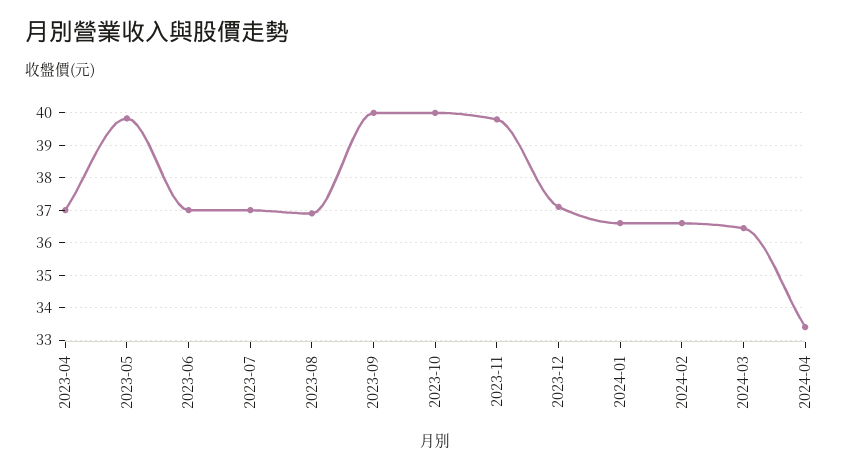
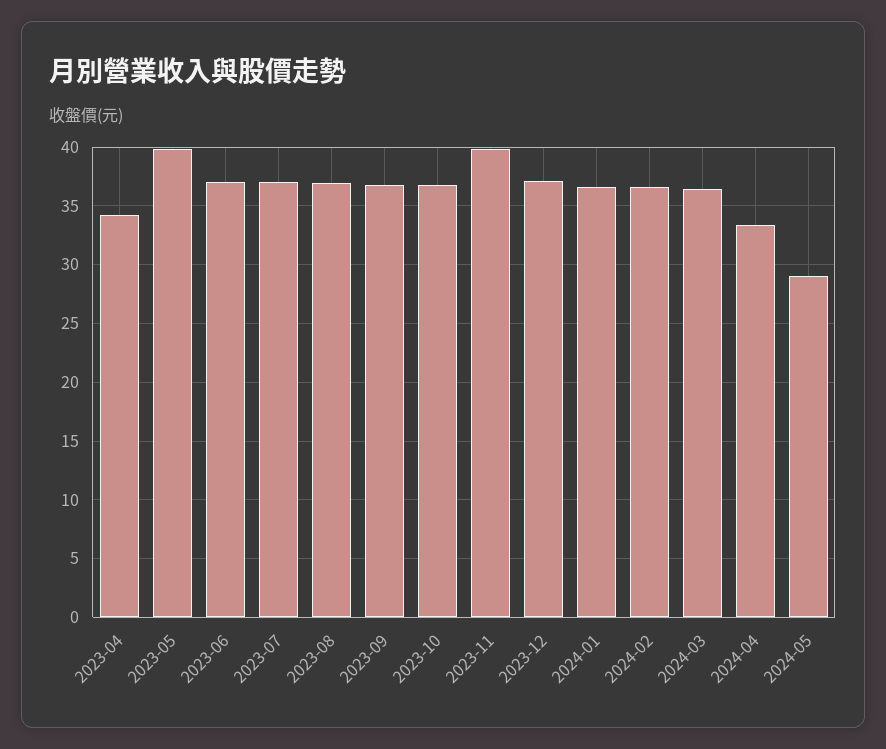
2023-04: 37 -> 34
2023-09: 40 -> 37
2023-10: 40 -> 37
2024-05: none -> 29

